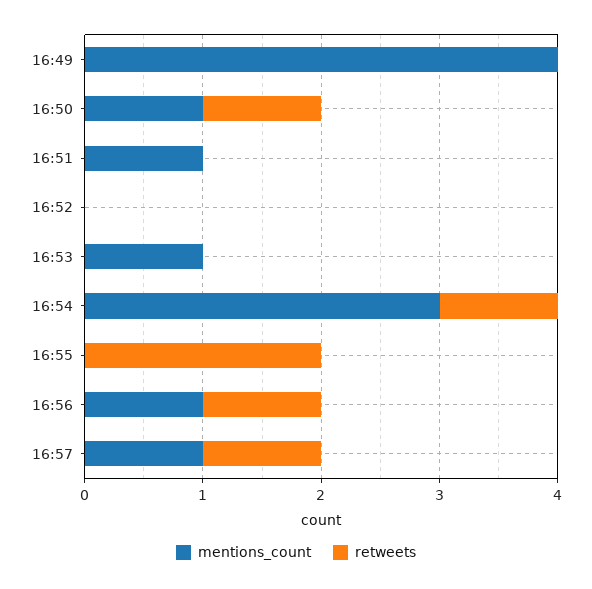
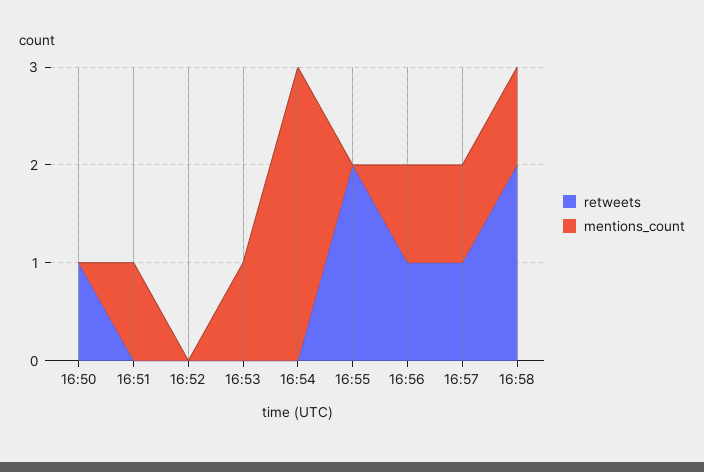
mentions_count, 16:49: 4 -> none
retweets, 16:49: 0 -> none
mentions_count, 16:50: 1 -> 0
retweets, 16:54: 1 -> 0
retweets, 16:58: none -> 2
mentions_count, 16:58: none -> 1

